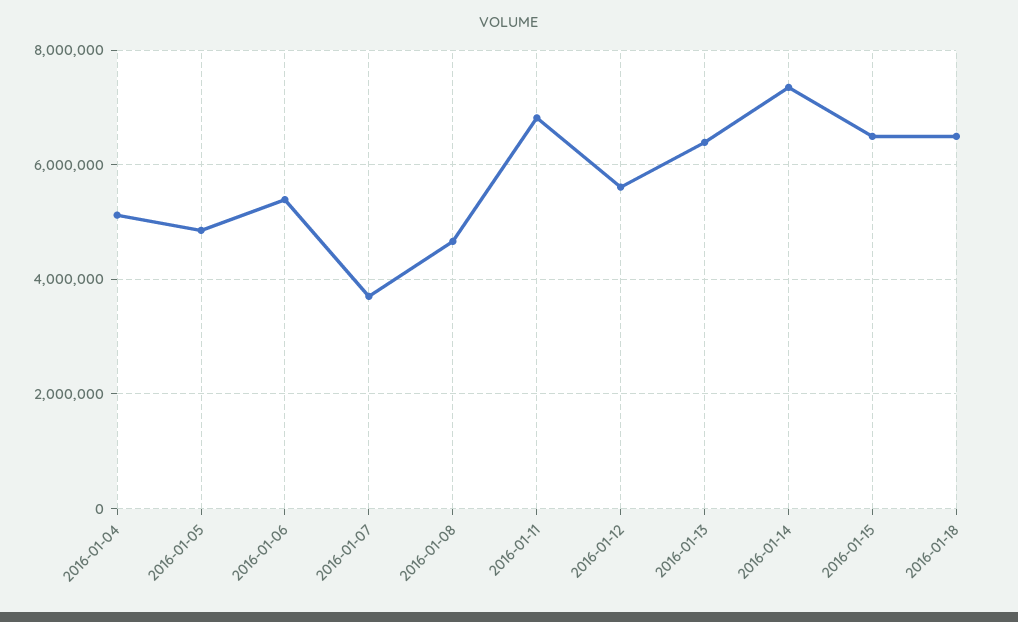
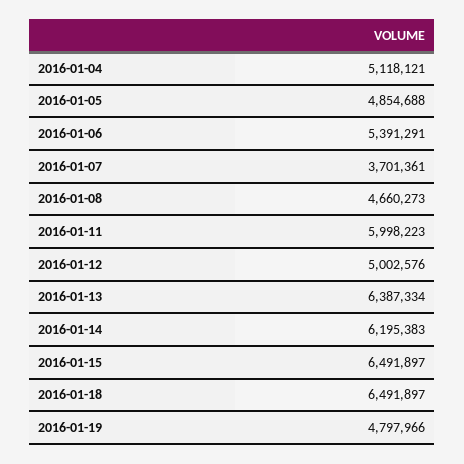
2016-01-11: 6800000 -> 5998223
2016-01-12: 5600000 -> 5002576
2016-01-14: 7400000 -> 6195383
2016-01-19: none -> 4797966

